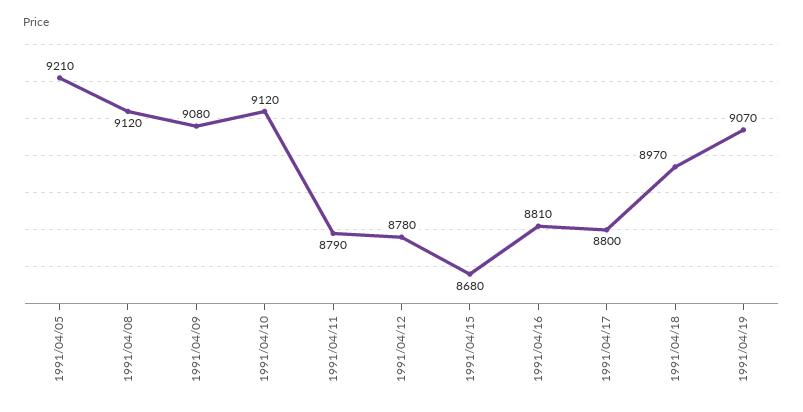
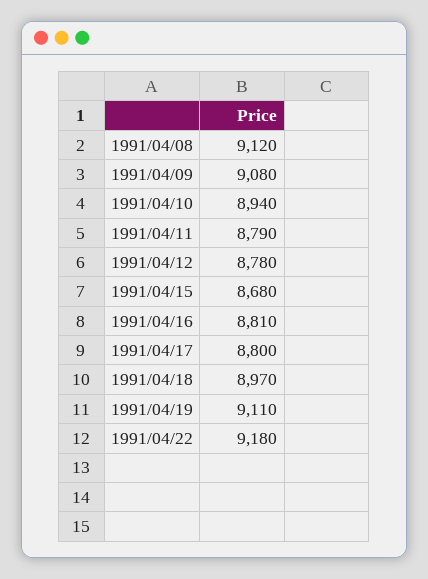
1991/04/05: 9210 -> none
1991/04/10: 9120 -> 8940
1991/04/19: 9070 -> 9110
1991/04/22: none -> 9180

